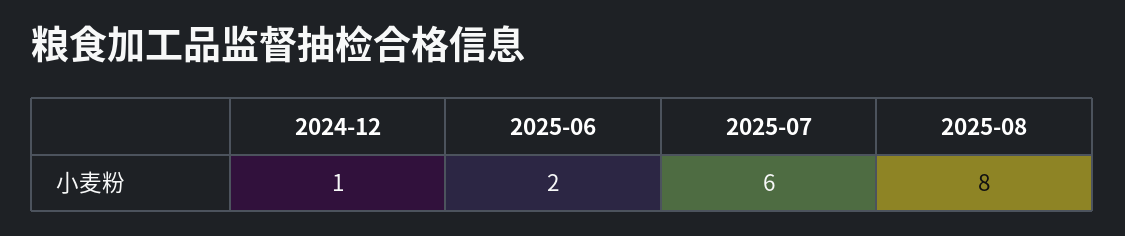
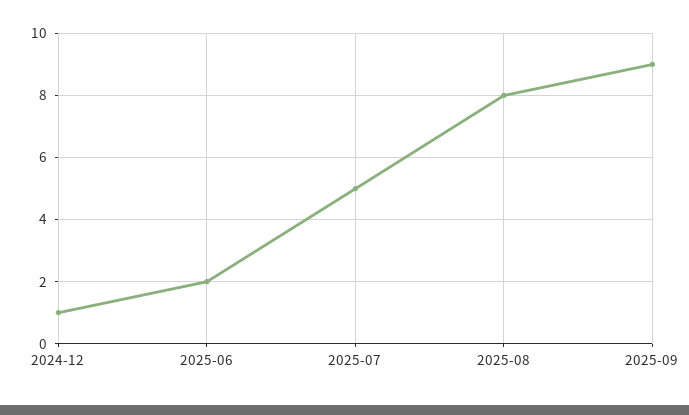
2025-07: 6 -> 5
2025-09: none -> 9

